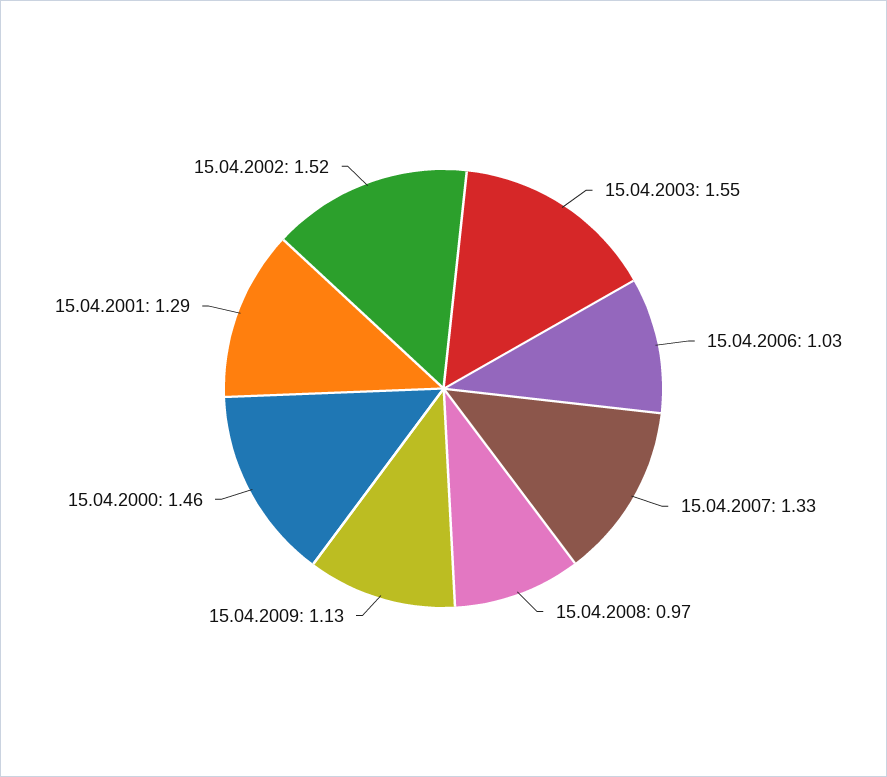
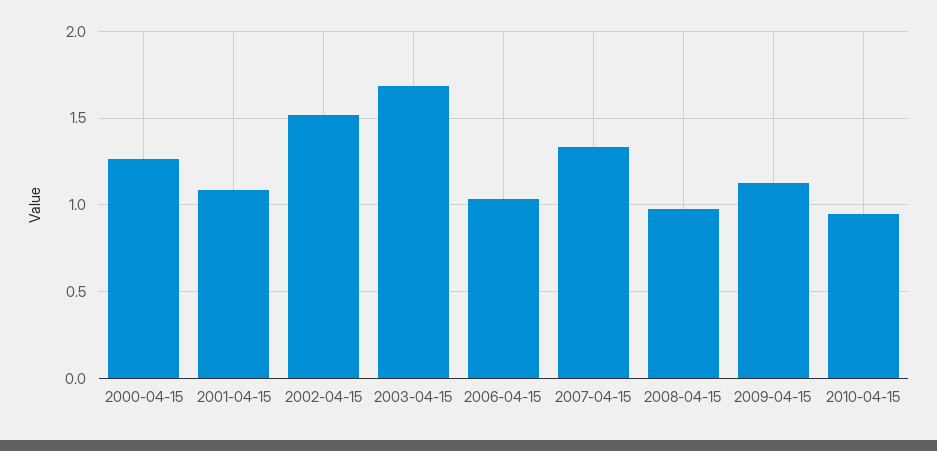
15.04.2003: 1.55 -> 1.7
15.04.2000: 1.46 -> 1.25
15.04.2001: 1.29 -> 1.1
2010-04-15: none -> 0.95

